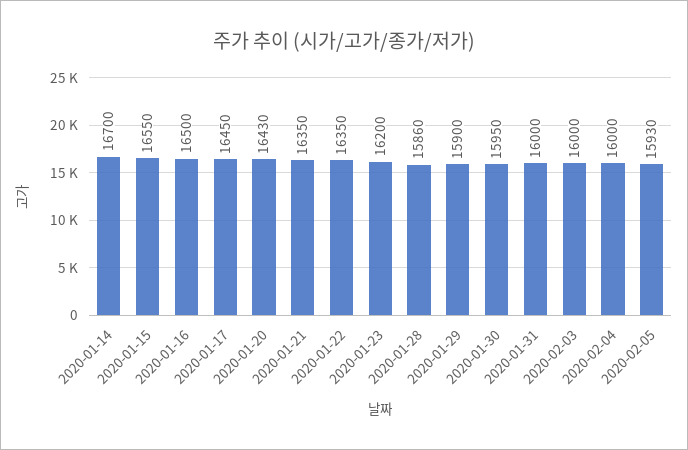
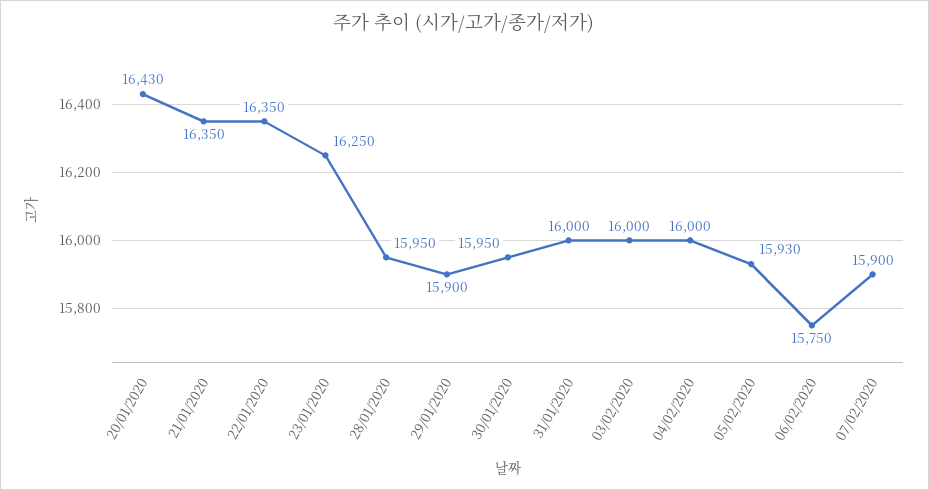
2020-01-14: 16700 -> none
2020-01-15: 16550 -> none
2020-01-16: 16500 -> none
2020-01-17: 16450 -> none
2020-01-23: 16200 -> 16250
2020-01-28: 15860 -> 15950
06/02/2020: none -> 15750
07/02/2020: none -> 15900

